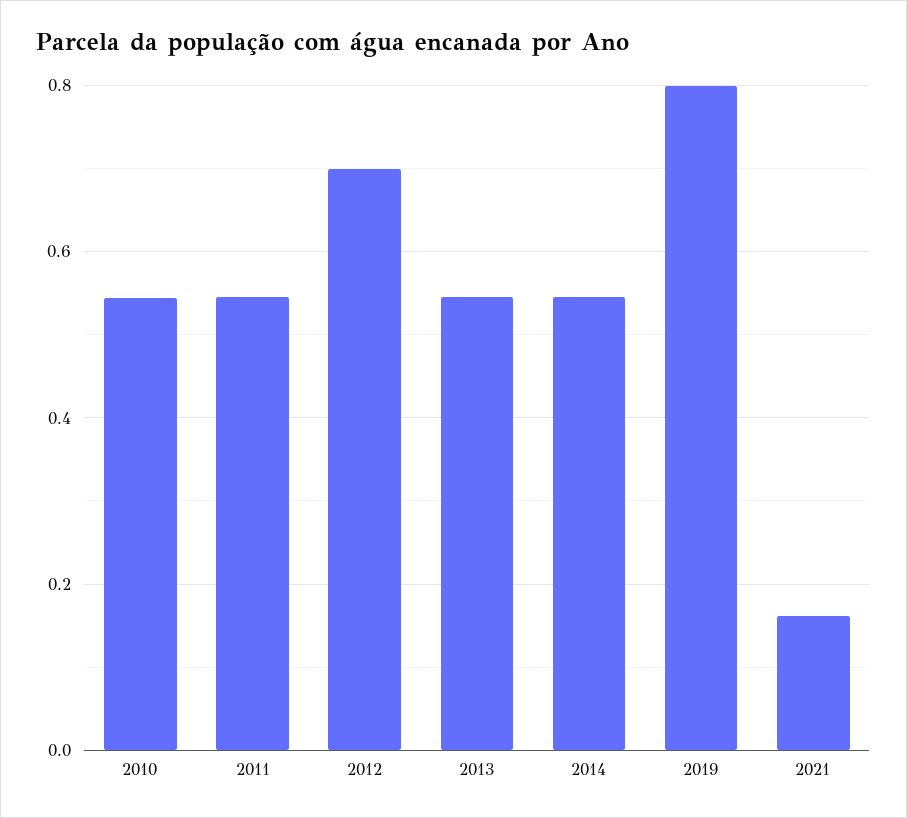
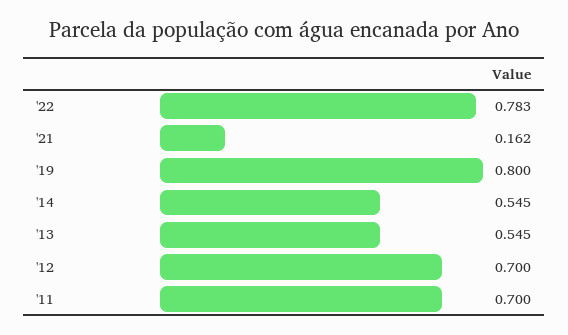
2010: 0.54 -> none
2011: 0.54 -> 0.7
'22: none -> 0.783

